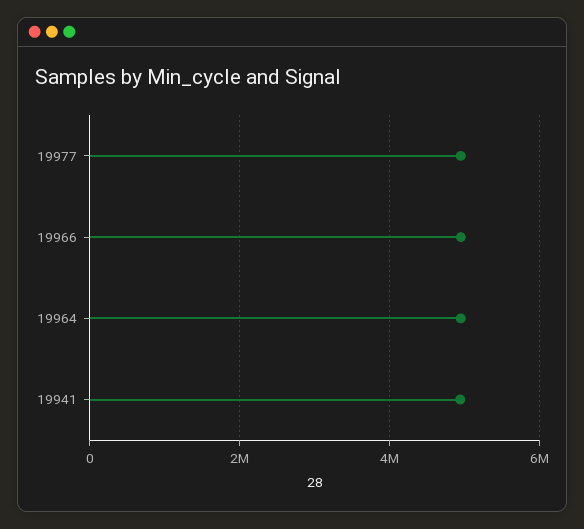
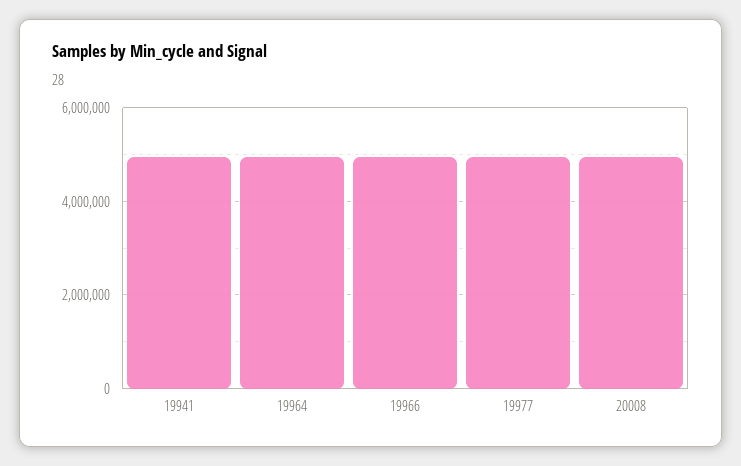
20008: none -> 5000000

